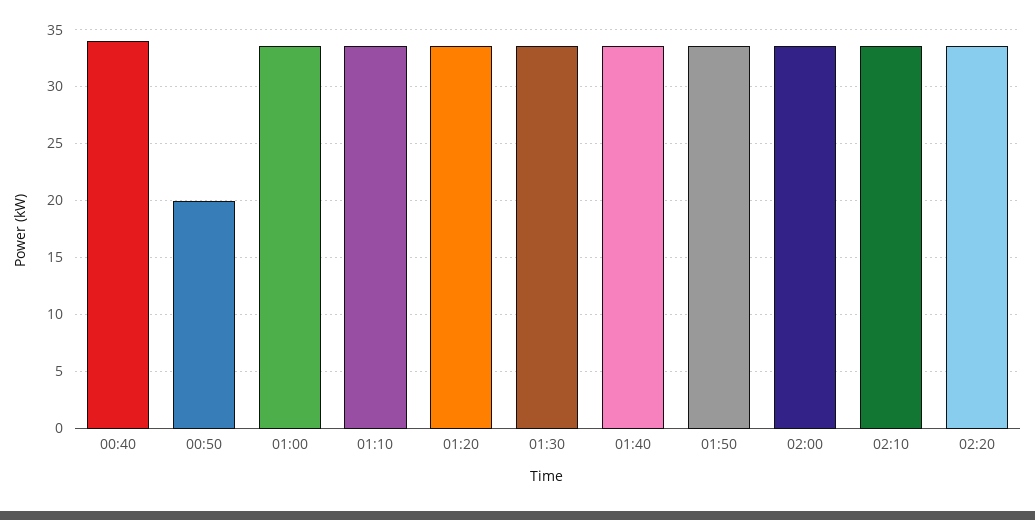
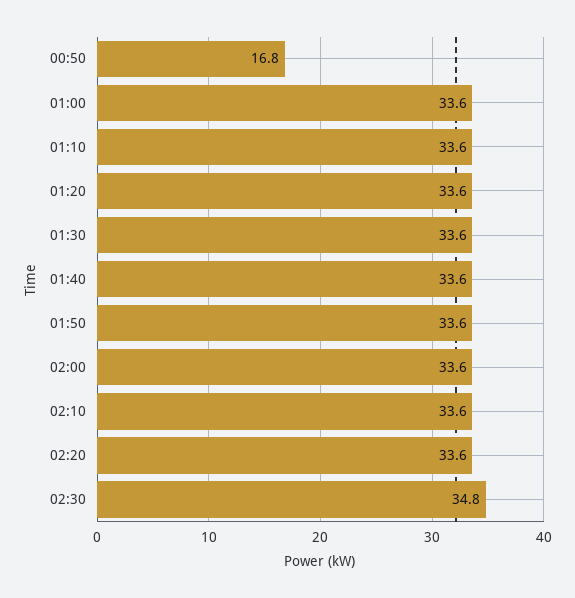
00:40: 34 -> none
00:50: 20 -> 16.8
02:30: none -> 34.8

